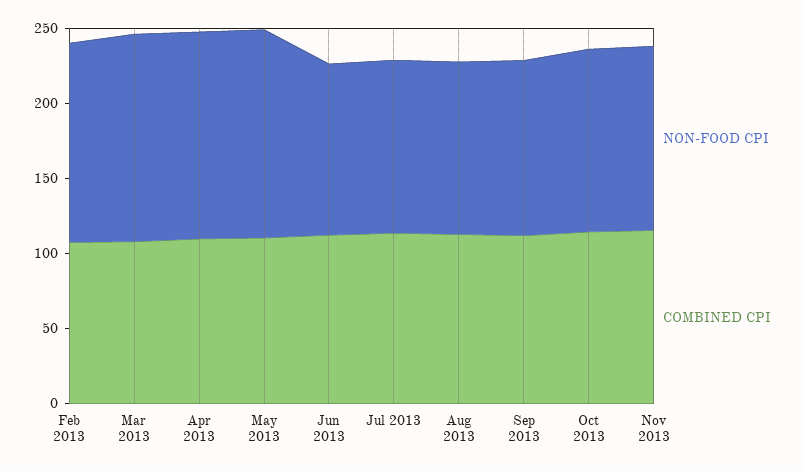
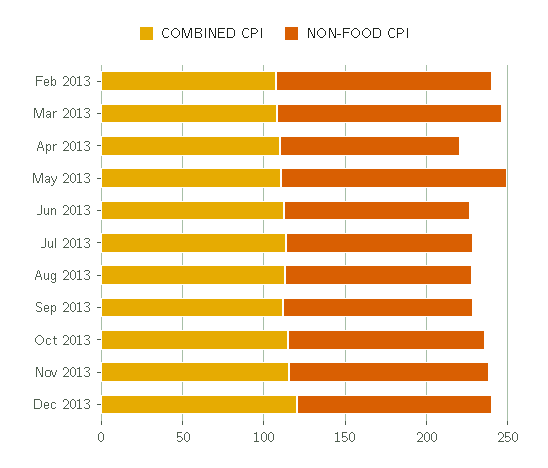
NON-FOOD CPI, Apr 2013: 140 -> 110
COMBINED CPI, Dec 2013: none -> 120
NON-FOOD CPI, Dec 2013: none -> 120

